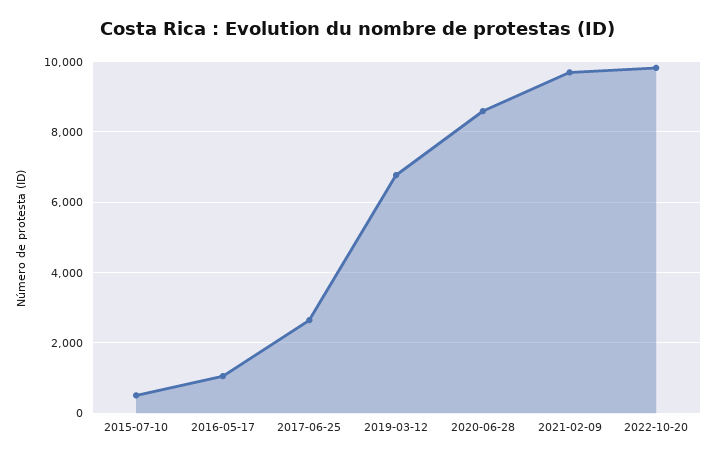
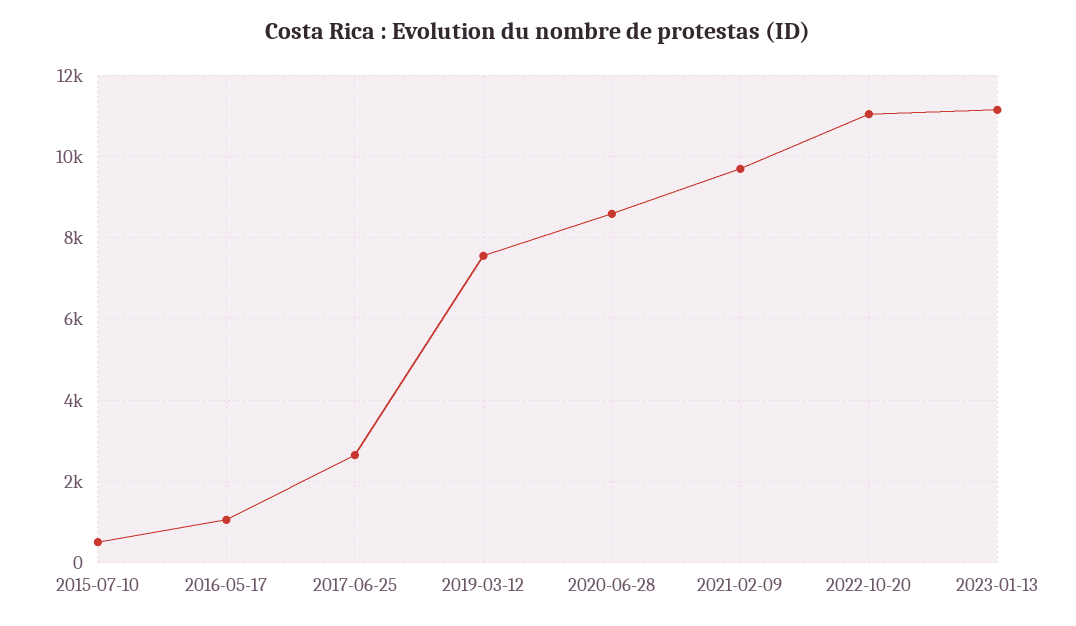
2019-03-12: 6800 -> 7600
2022-10-20: 9800 -> 11000
2023-01-13: none -> 11200

